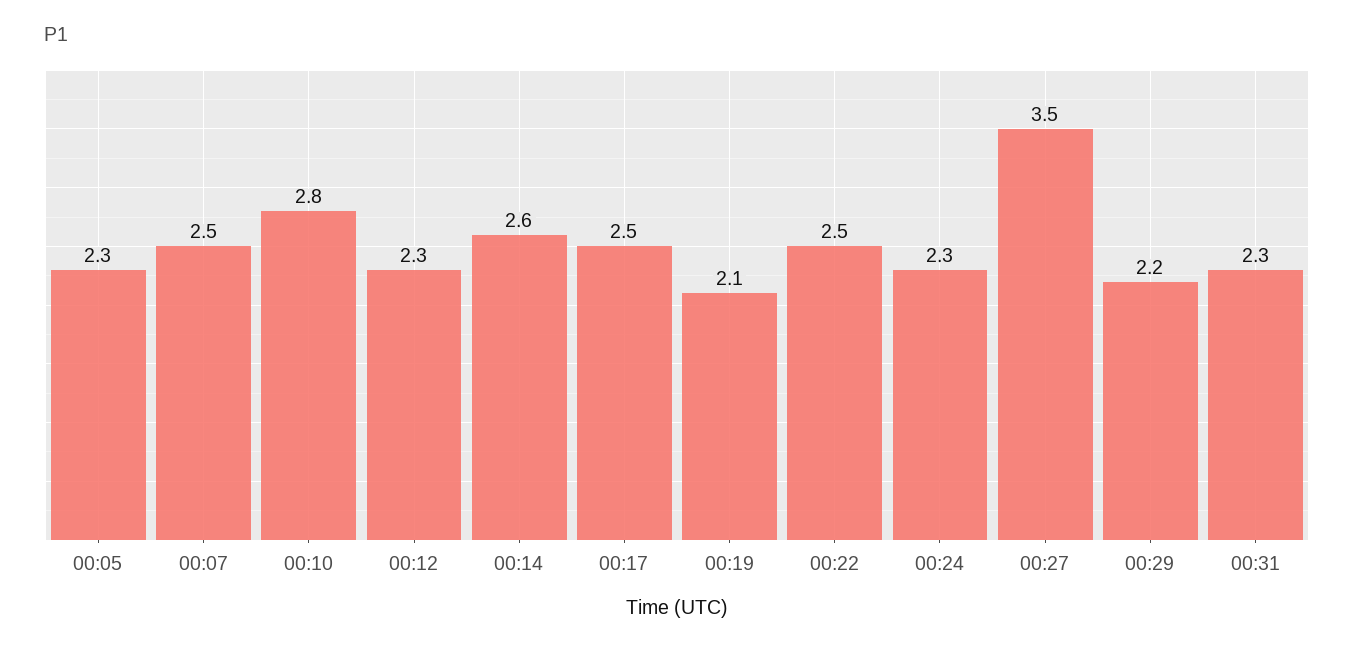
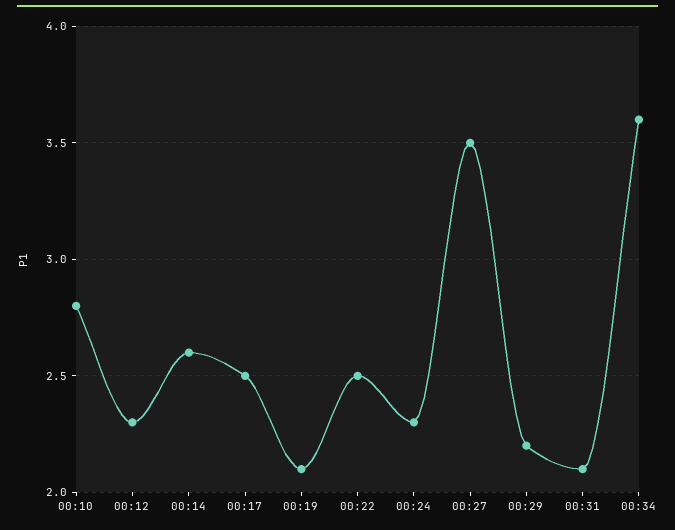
00:05: 2.3 -> none
00:07: 2.5 -> none
00:31: 2.3 -> 2.1
00:34: none -> 3.6

